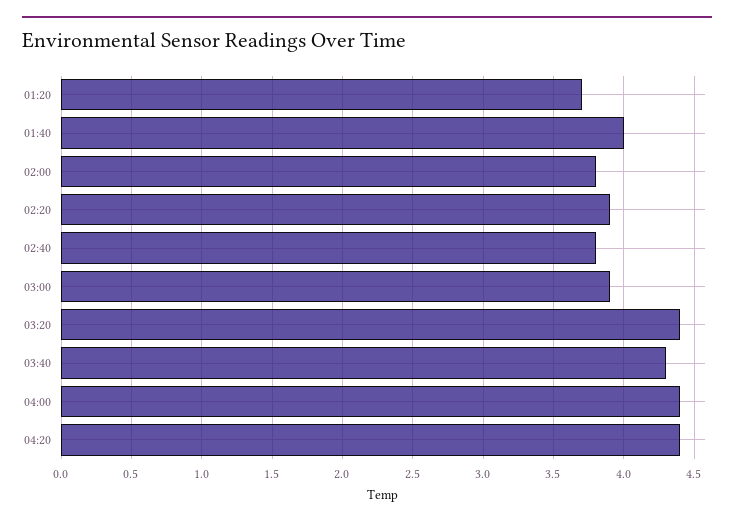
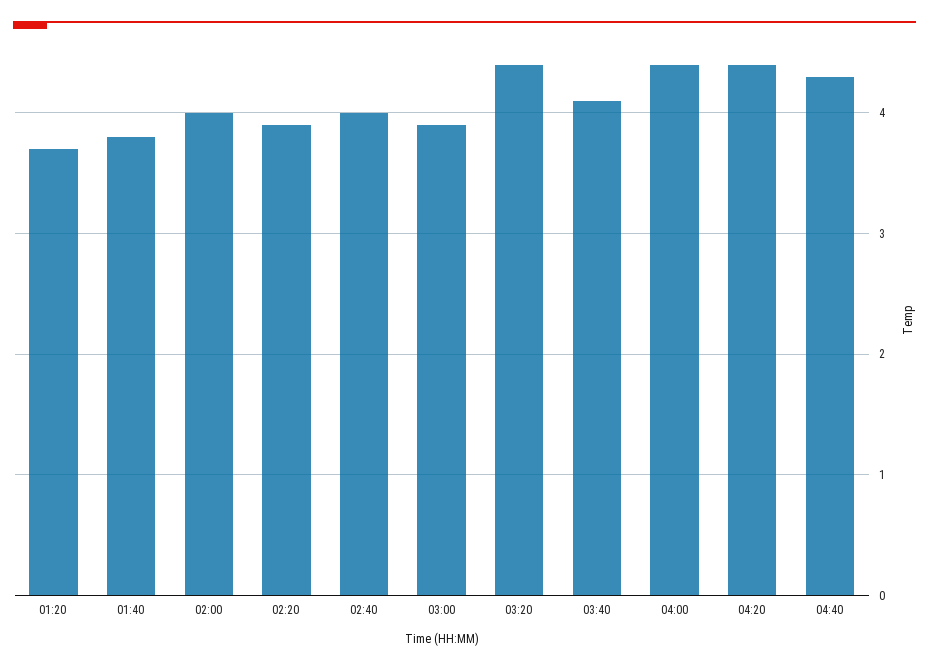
01:40: 4 -> 3.8
02:00: 3.8 -> 4
02:40: 3.8 -> 4
03:40: 4.3 -> 4.1
04:40: none -> 4.3

